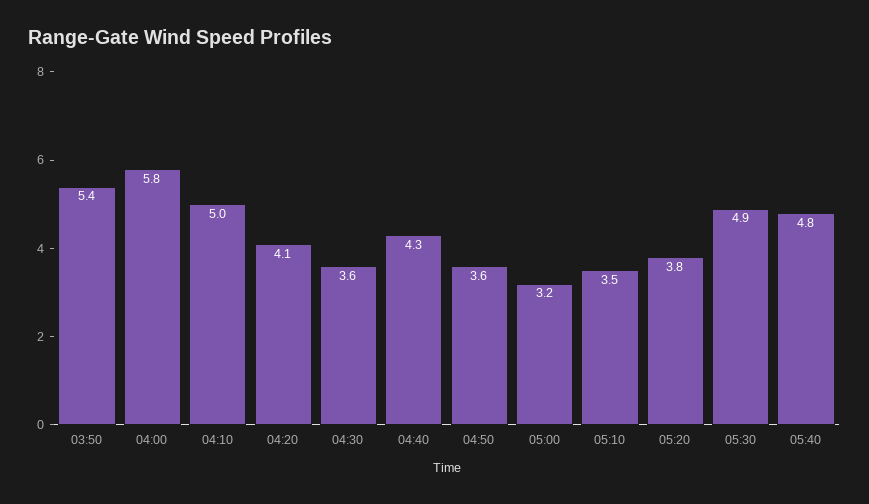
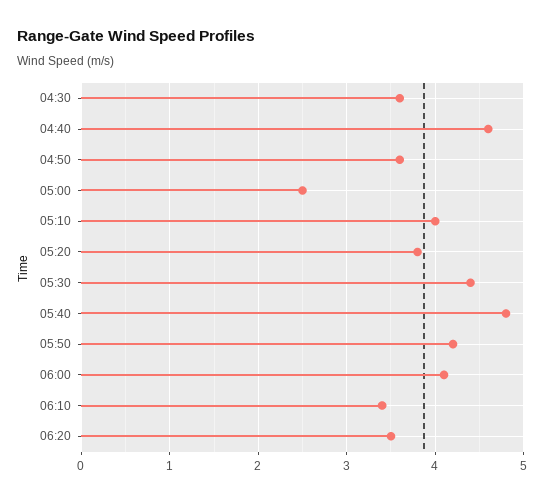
03:50: 5.4 -> none
04:00: 5.8 -> none
04:10: 5 -> none
04:20: 4.1 -> none
04:40: 4.3 -> 4.6
05:00: 3.2 -> 2.5
05:10: 3.5 -> 4
05:30: 4.9 -> 4.4
05:50: none -> 4.2
06:00: none -> 4.1
06:10: none -> 3.4
06:20: none -> 3.5

